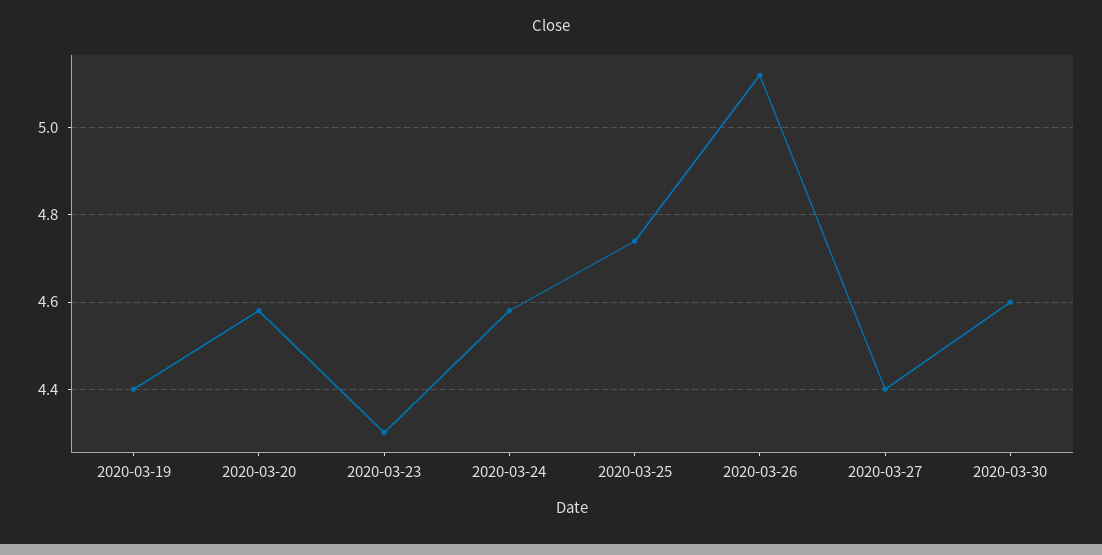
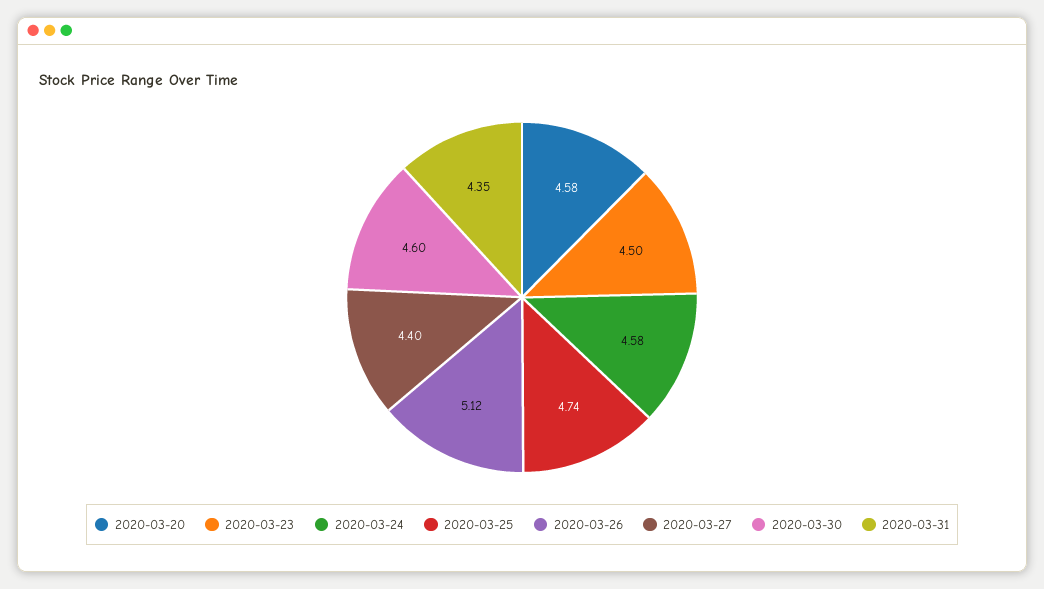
2020-03-19: 4.4 -> none
2020-03-23: 4.3 -> 4.5
2020-03-31: none -> 4.35

